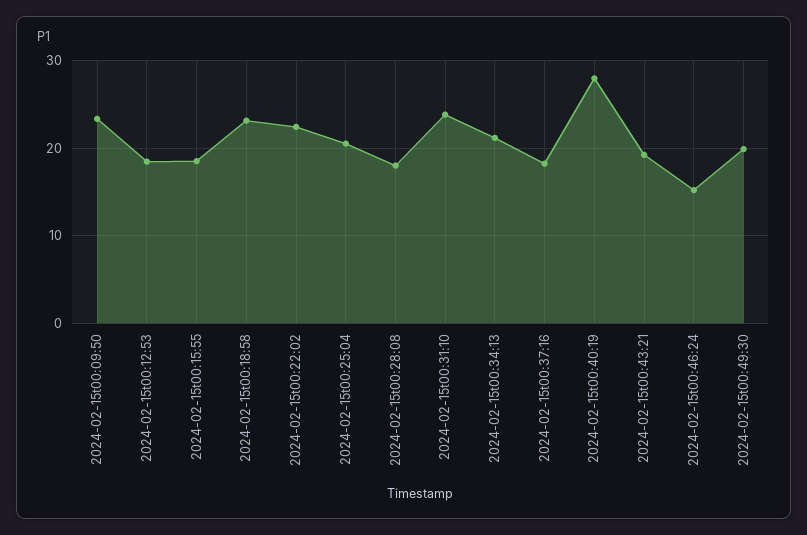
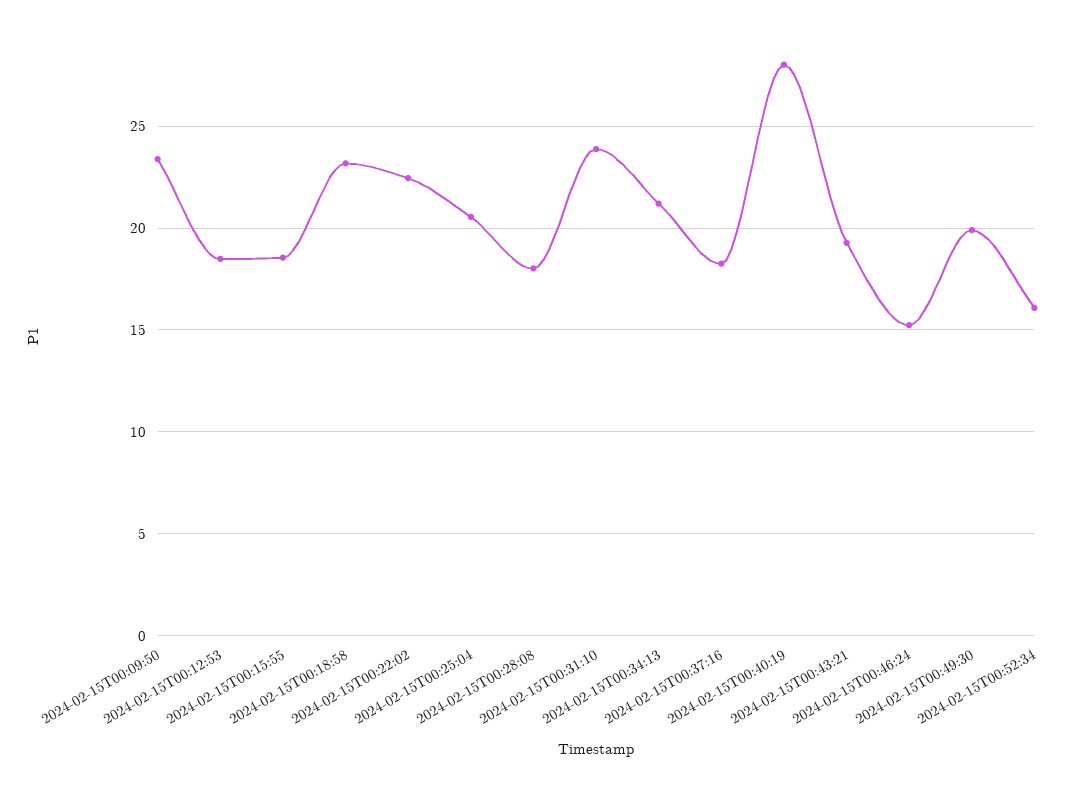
2024-02-15T00:52:34: none -> 16

